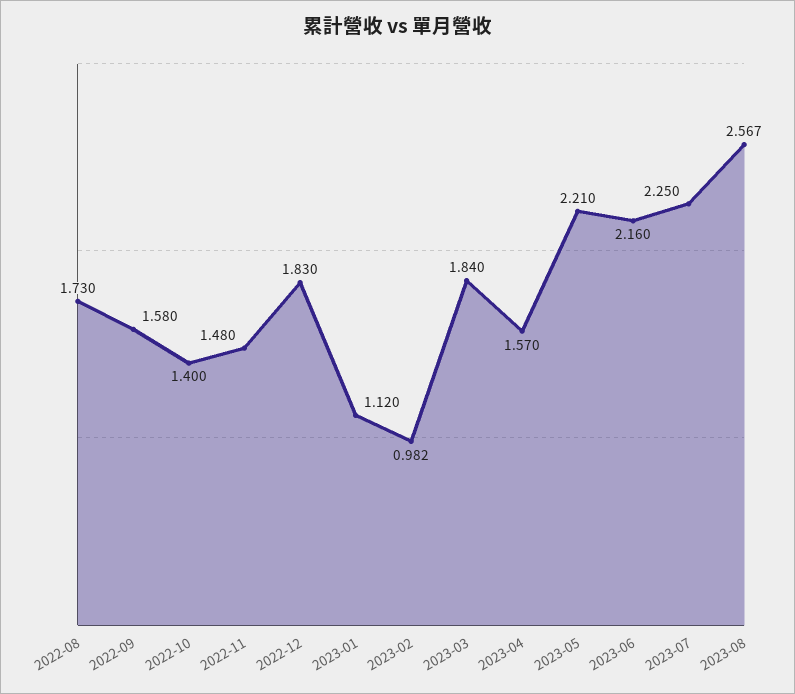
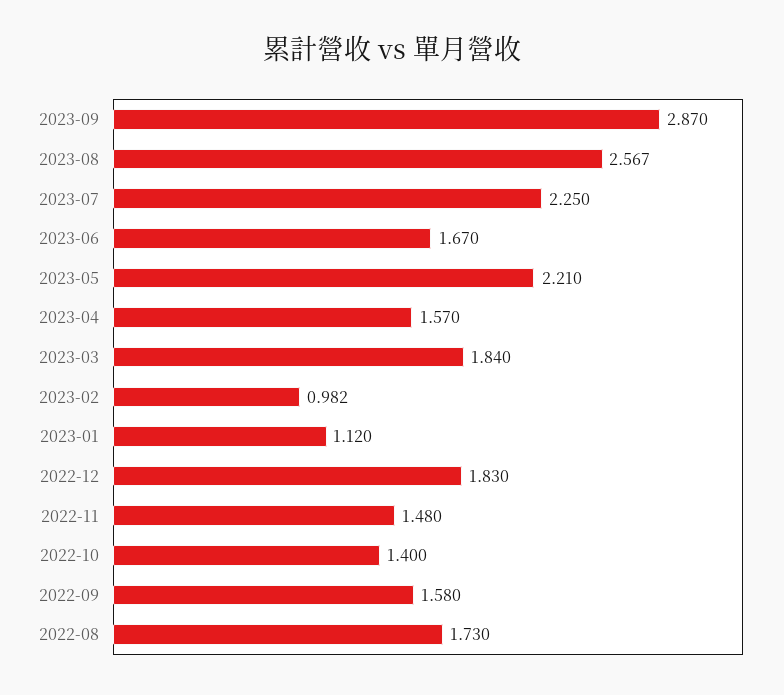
2023-06: 2.16 -> 1.67
2023-09: none -> 2.87

